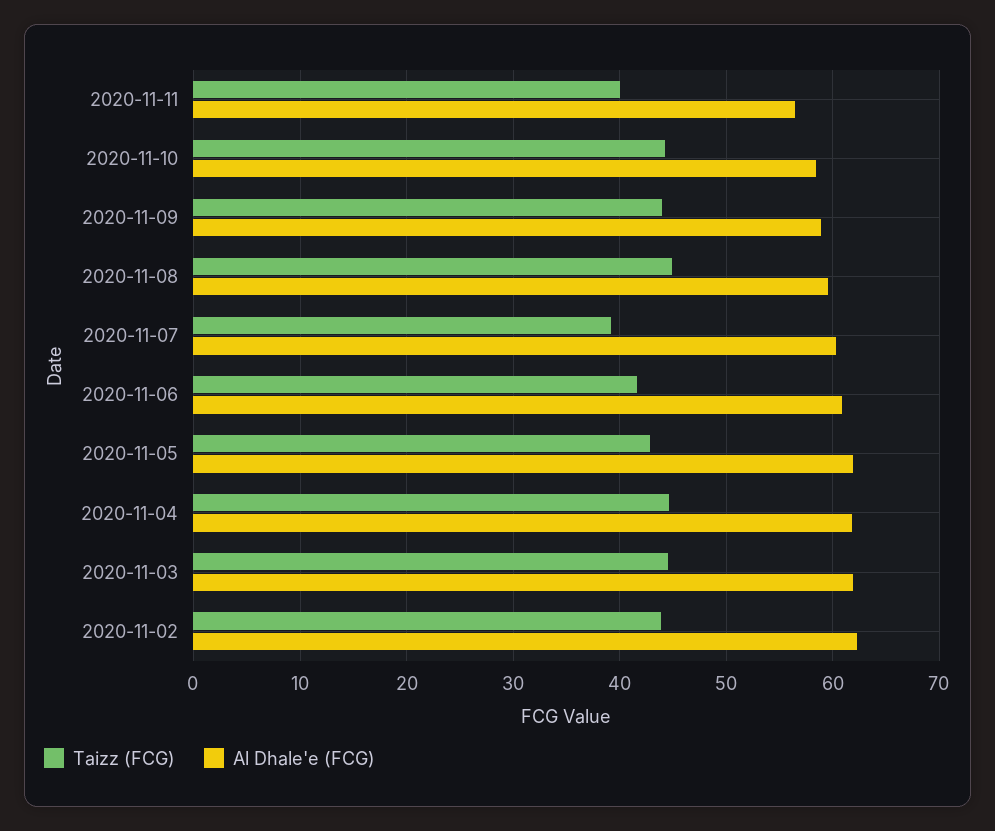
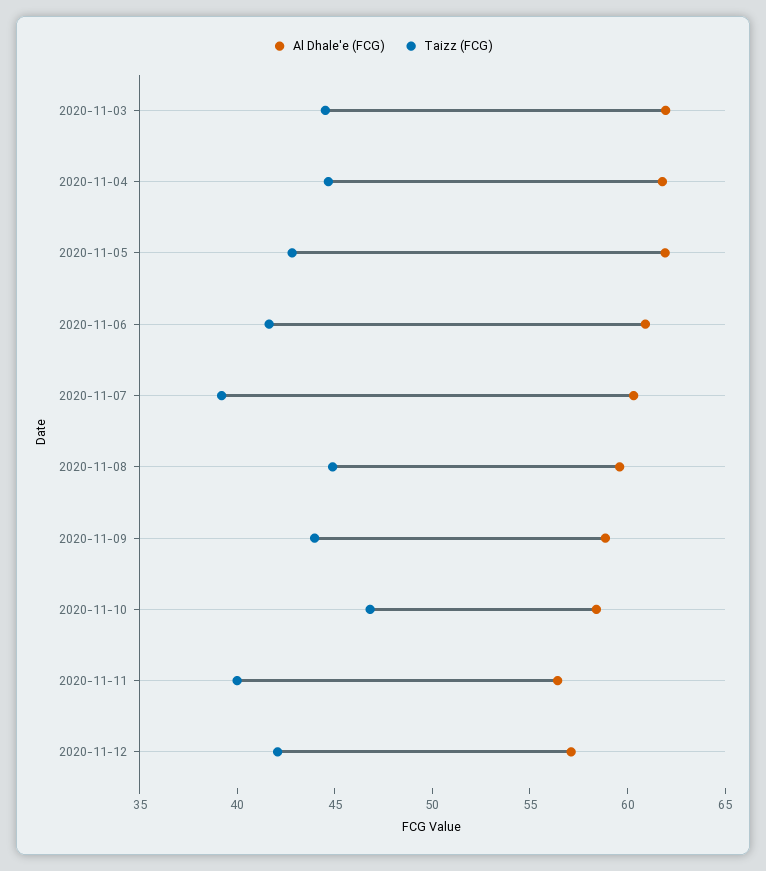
Taizz (FCG), 2020-11-10: 44 -> 47
Taizz (FCG), 2020-11-02: 44 -> none
Al Dhale'e (FCG), 2020-11-02: 62 -> none
Al Dhale'e (FCG), 2020-11-12: none -> 57
Taizz (FCG), 2020-11-12: none -> 42

